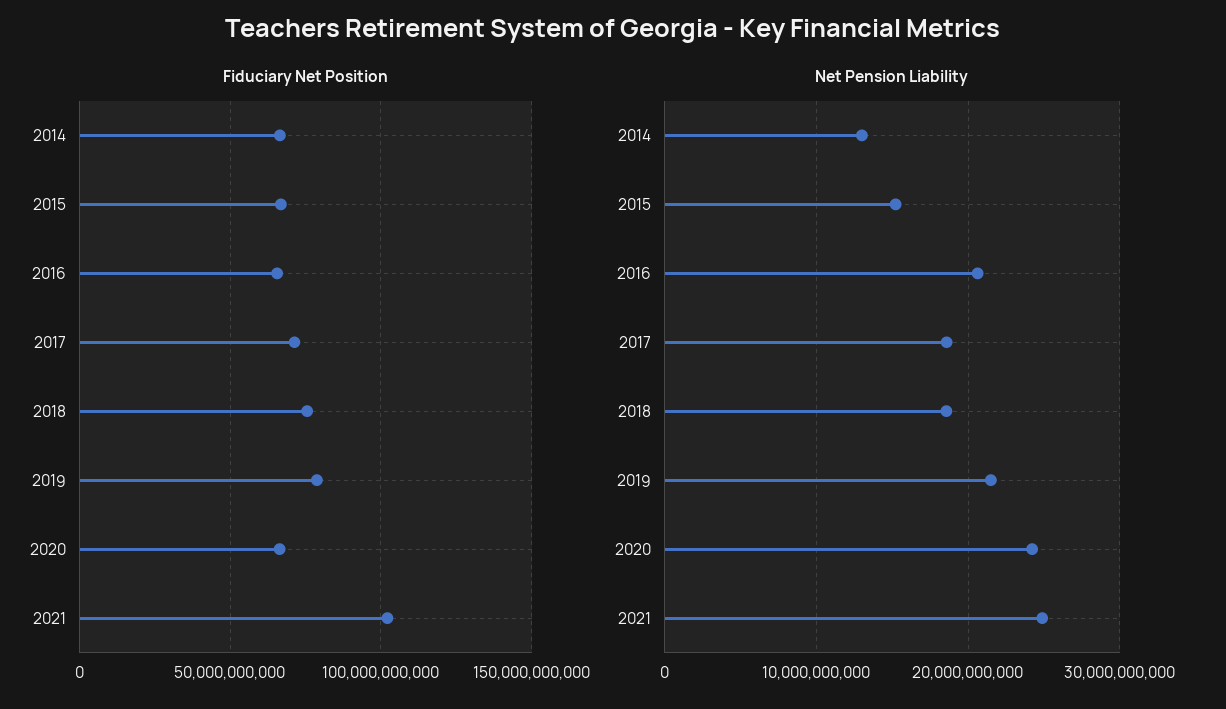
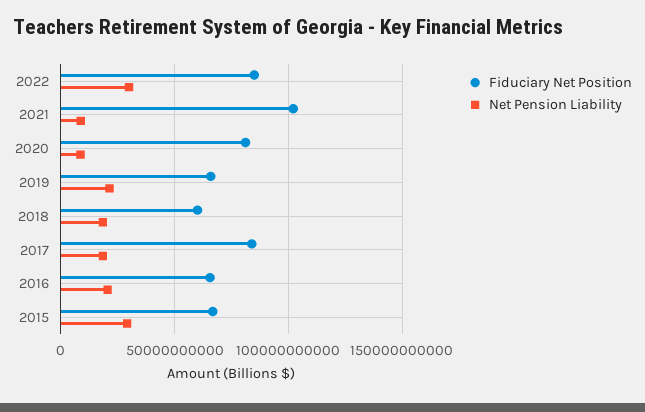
Fiduciary Net Position, 2014: 65000000000 -> none
Fiduciary Net Position, 2017: 70000000000 -> 85000000000
Fiduciary Net Position, 2018: 75000000000 -> 60000000000
Fiduciary Net Position, 2019: 80000000000 -> 65000000000
Fiduciary Net Position, 2020: 65000000000 -> 80000000000
Net Pension Liability, 2014: 13000000000 -> none
Net Pension Liability, 2015: 15000000000 -> 30000000000
Net Pension Liability, 2020: 24000000000 -> 10000000000
Net Pension Liability, 2021: 25000000000 -> 10000000000
Fiduciary Net Position, 2022: none -> 85000000000
Net Pension Liability, 2022: none -> 30000000000

